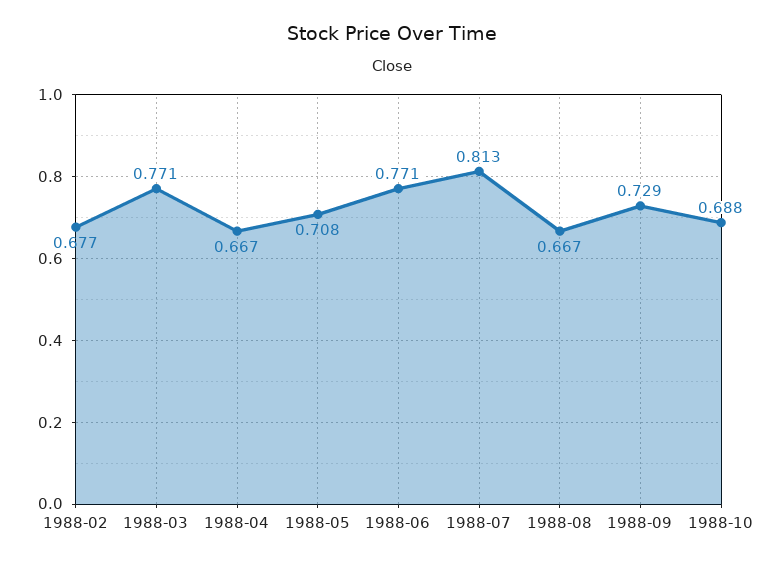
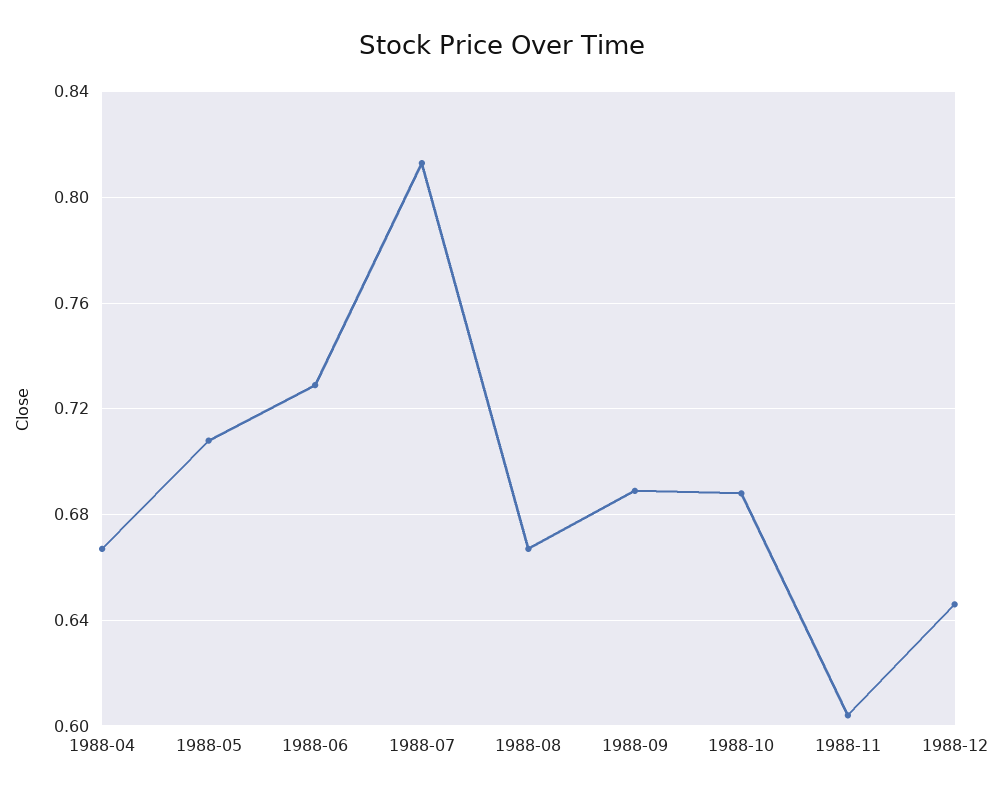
1988-02: 0.677 -> none
1988-03: 0.771 -> none
1988-06: 0.771 -> 0.73
1988-09: 0.729 -> 0.69
1988-11: none -> 0.605
1988-12: none -> 0.645

